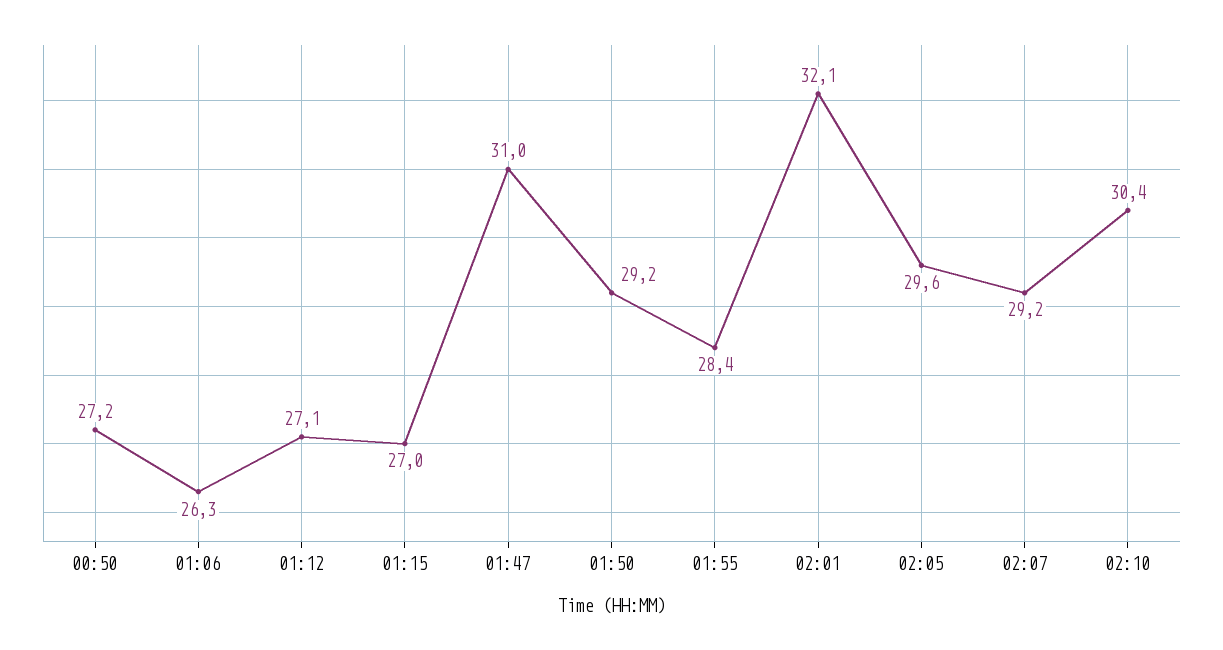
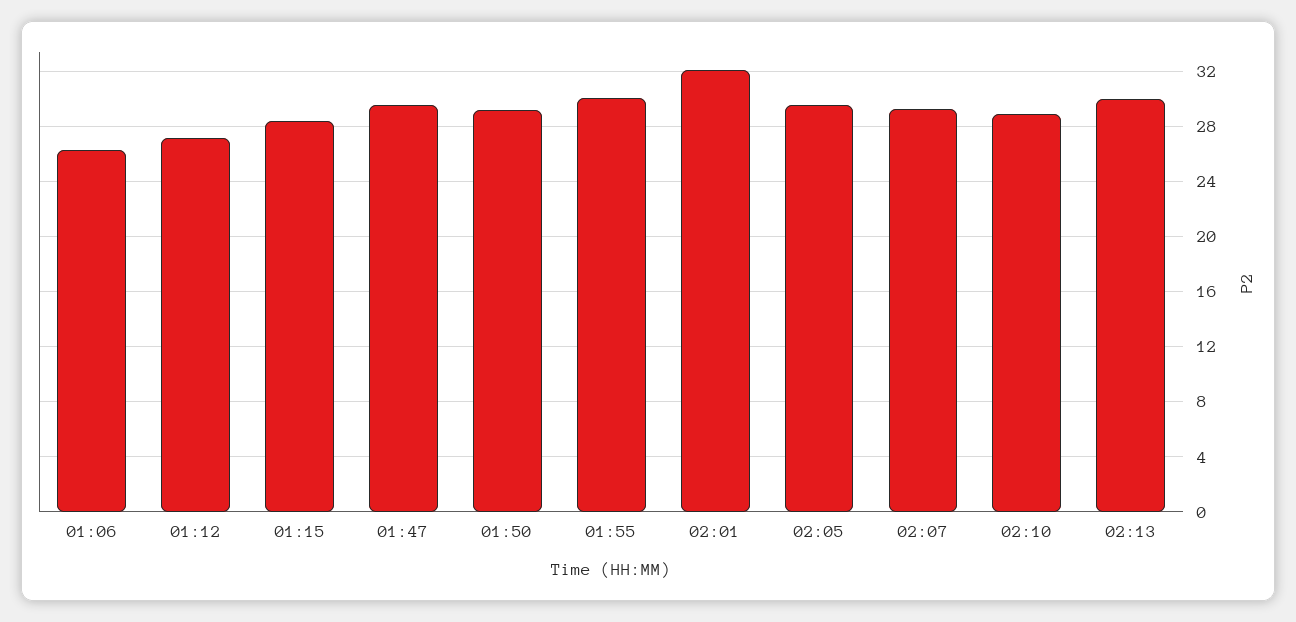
00:50: 27.2 -> none
01:15: 27 -> 28.5
01:47: 31 -> 29.5
01:55: 28.4 -> 30
02:10: 30.4 -> 29
02:13: none -> 30

